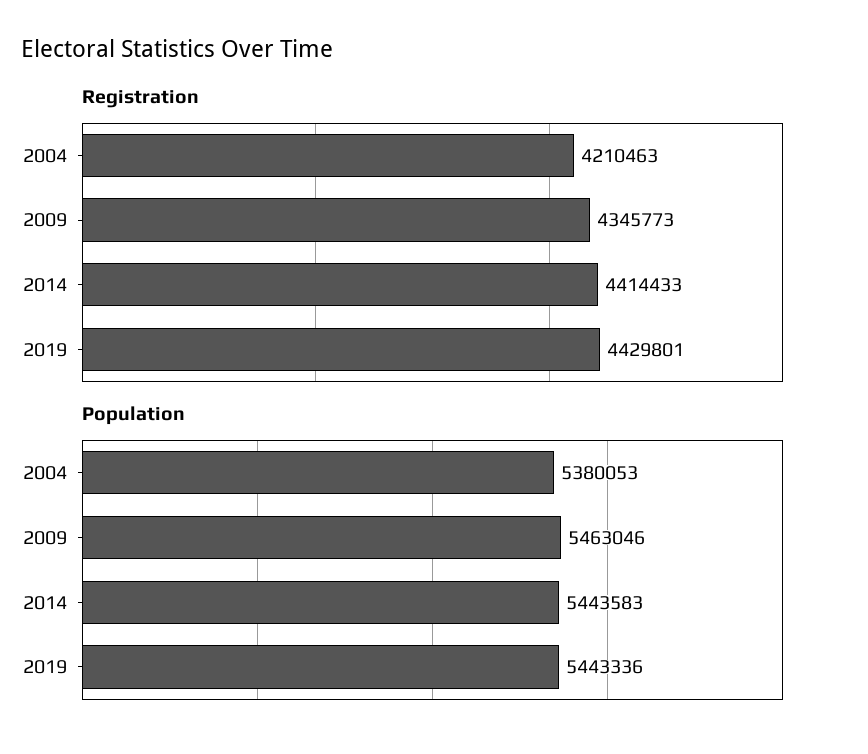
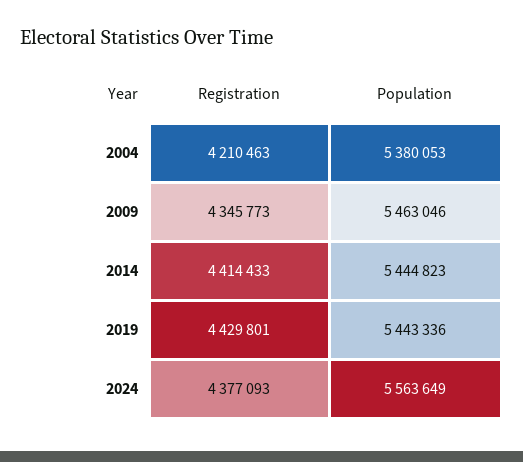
Population, 2014: 5443583 -> 5444823
Registration, 2024: none -> 4377093
Population, 2024: none -> 5563649

